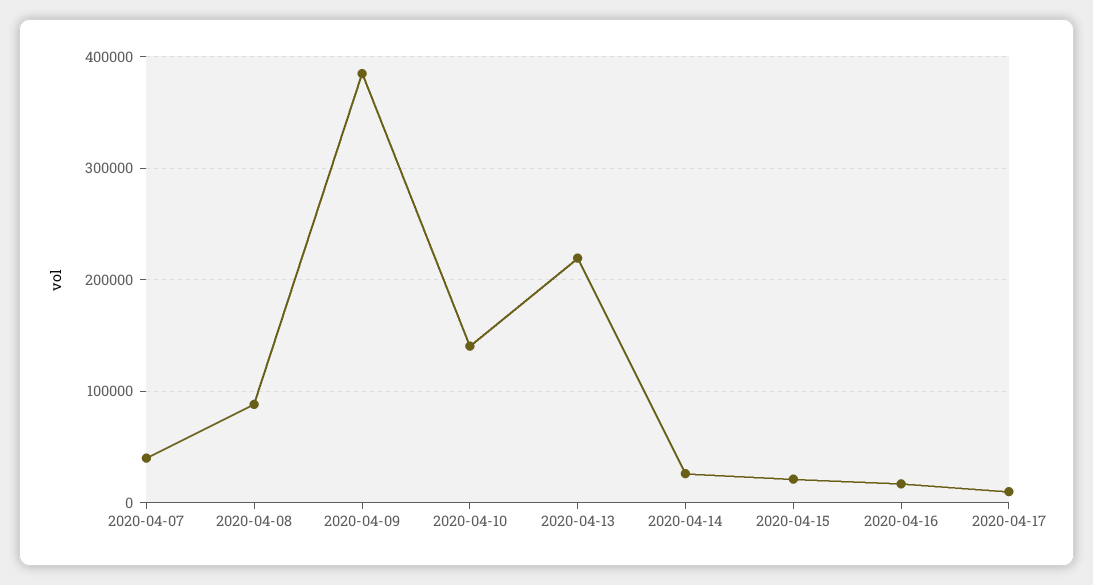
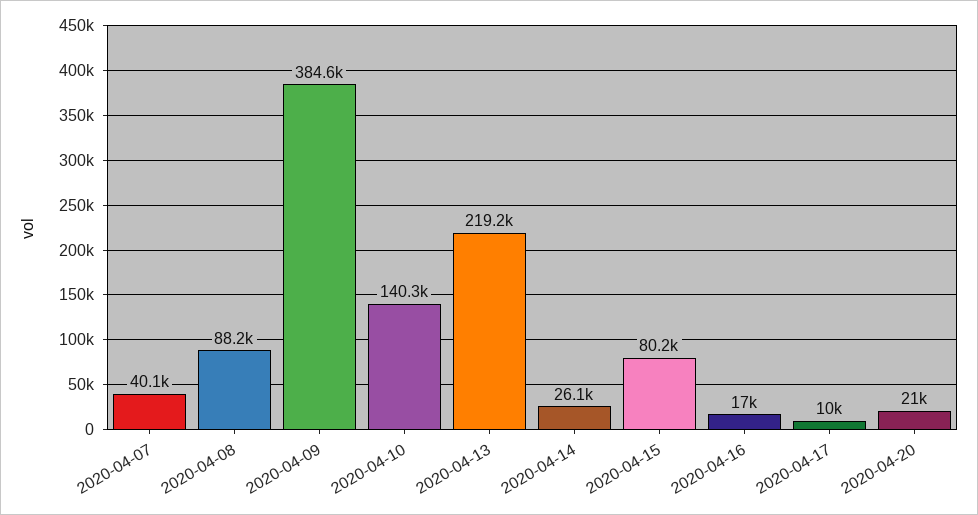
2020-04-15: 20000 -> 80200
2020-04-20: none -> 21000

